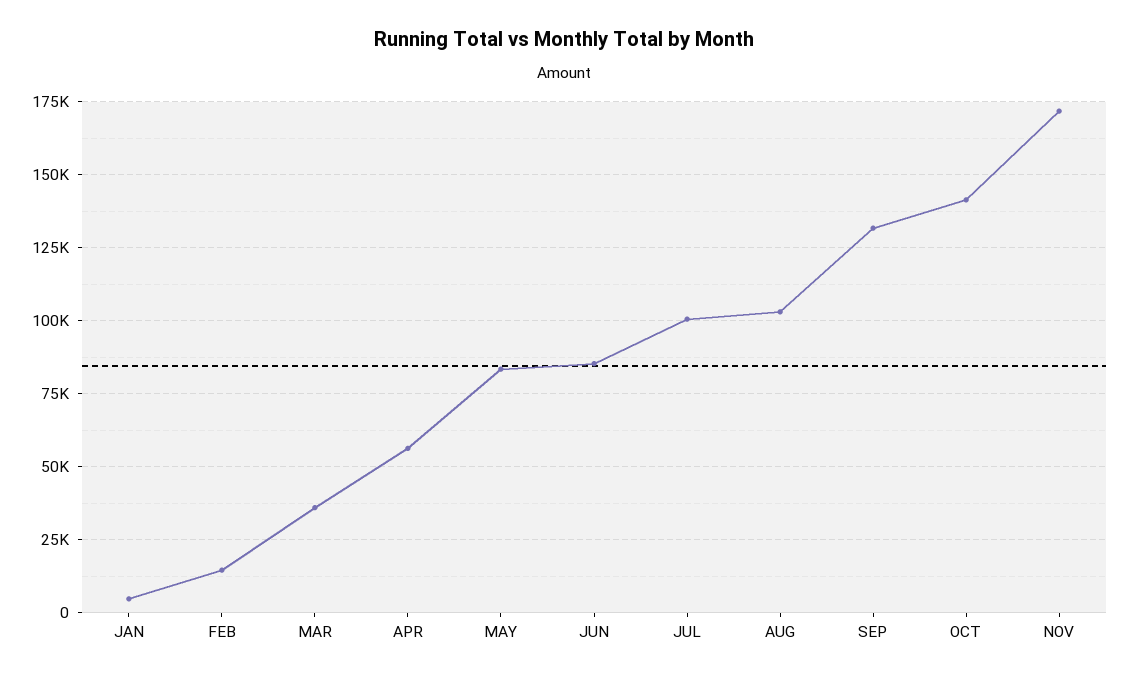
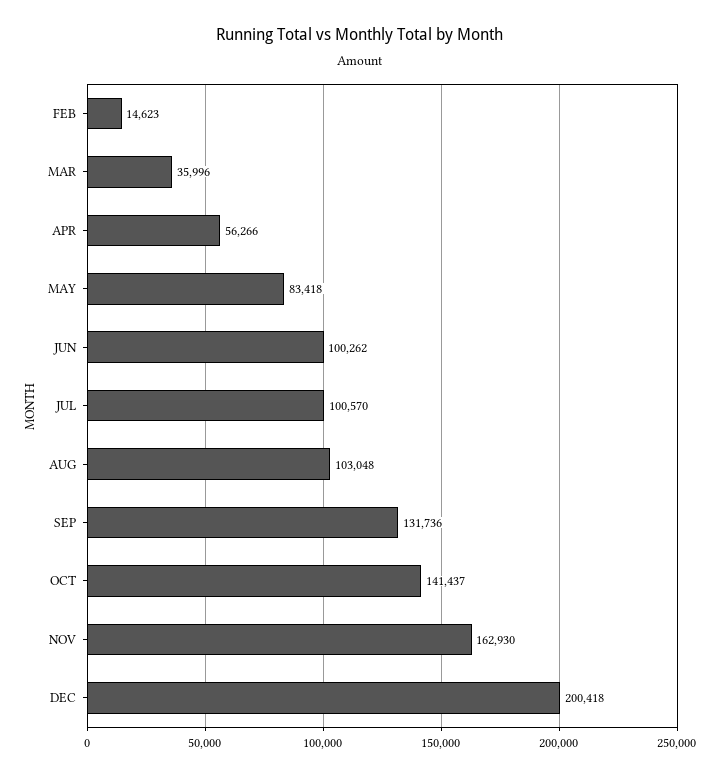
JAN: 5000 -> none
JUN: 85000 -> 100262
NOV: 172500 -> 162930
DEC: none -> 200418

